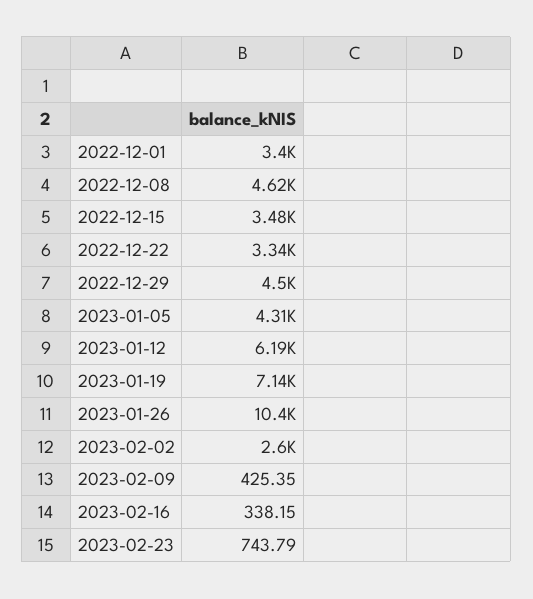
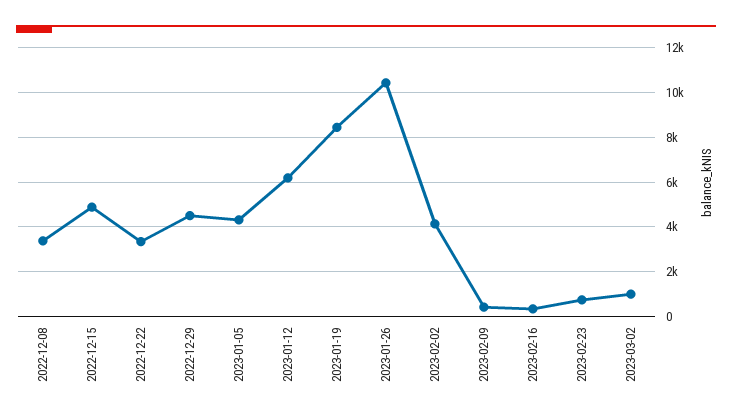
2022-12-01: 3400 -> none
2022-12-08: 4620 -> 3500
2022-12-15: 3480 -> 5000
2023-01-19: 7140 -> 8500
2023-02-02: 2600 -> 4000
2023-03-02: none -> 1000

